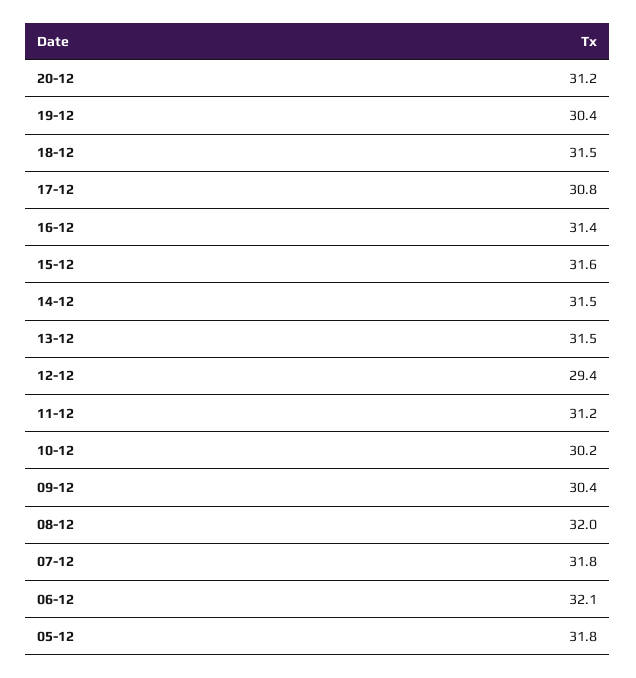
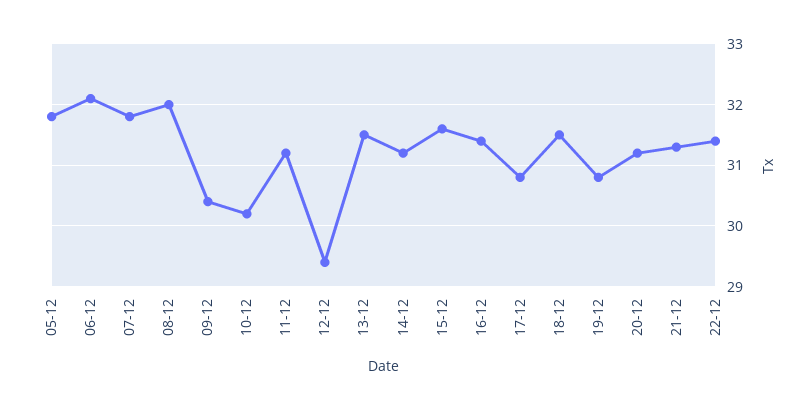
19-12: 30.4 -> 30.8
14-12: 31.5 -> 31.2
21-12: none -> 31.3
22-12: none -> 31.4

